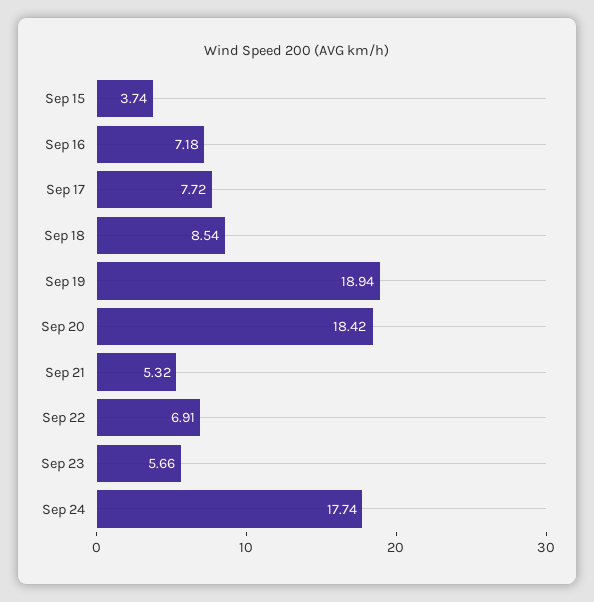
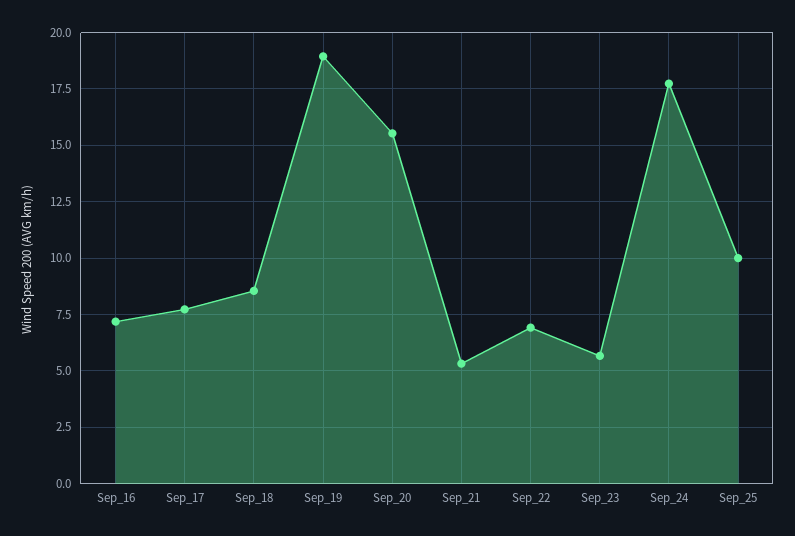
Sep 15: 3.74 -> none
Sep 20: 18.42 -> 15.5
Sep_25: none -> 10

